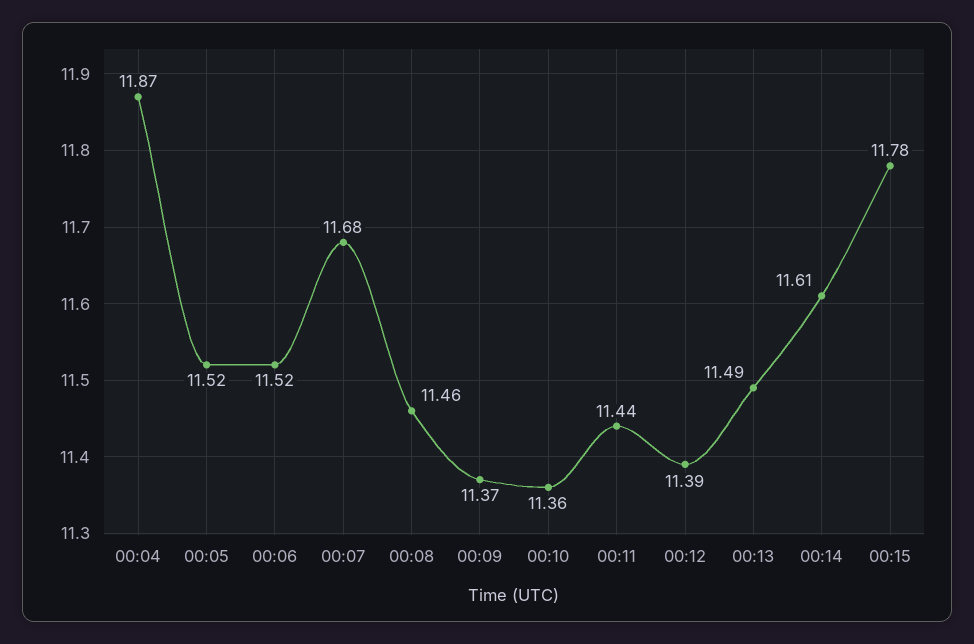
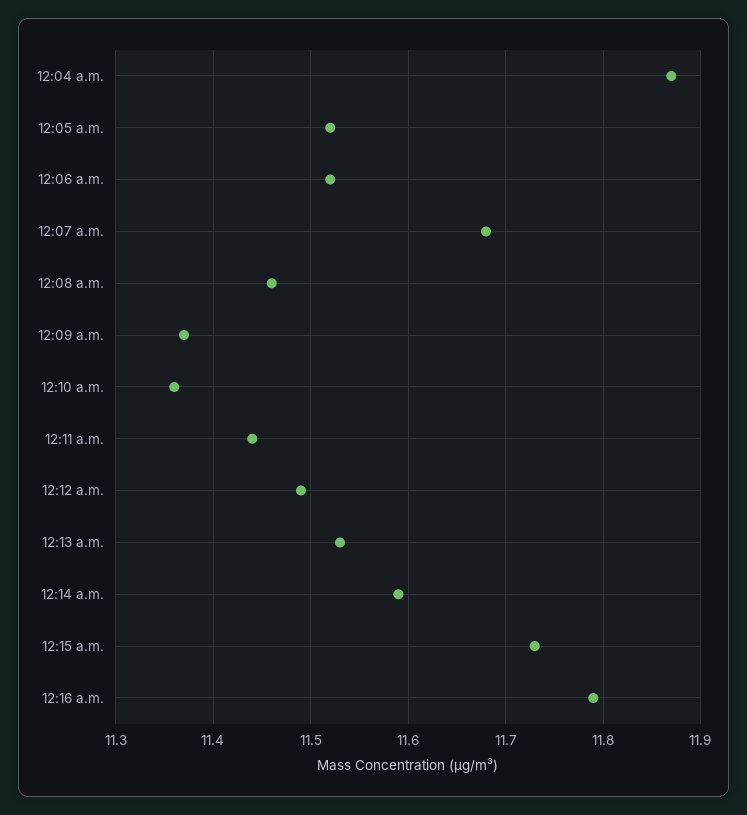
00:12: 11.39 -> 11.49
00:13: 11.49 -> 11.53
00:14: 11.61 -> 11.59
00:15: 11.78 -> 11.73
12:16 a.m.: none -> 11.79

